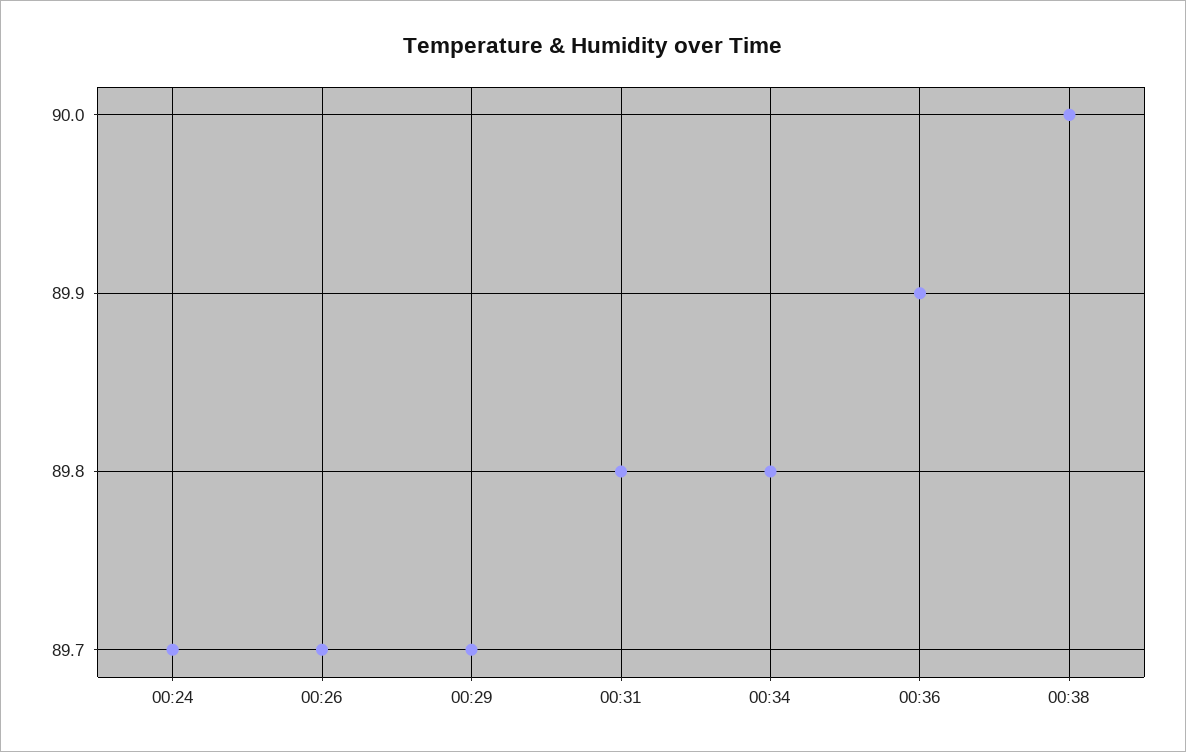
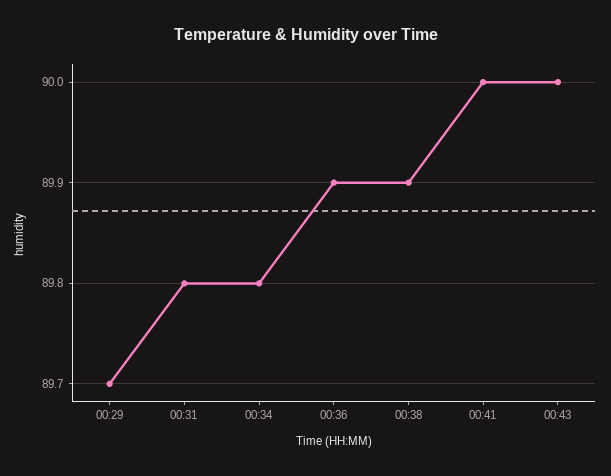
00:24: 89.7 -> none
00:26: 89.7 -> none
00:38: 90 -> 89.9
00:41: none -> 90
00:43: none -> 90

